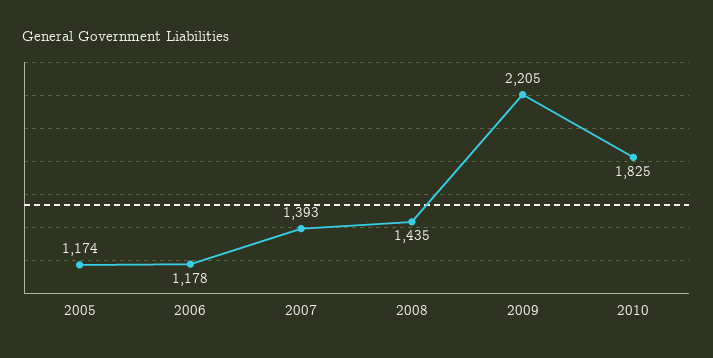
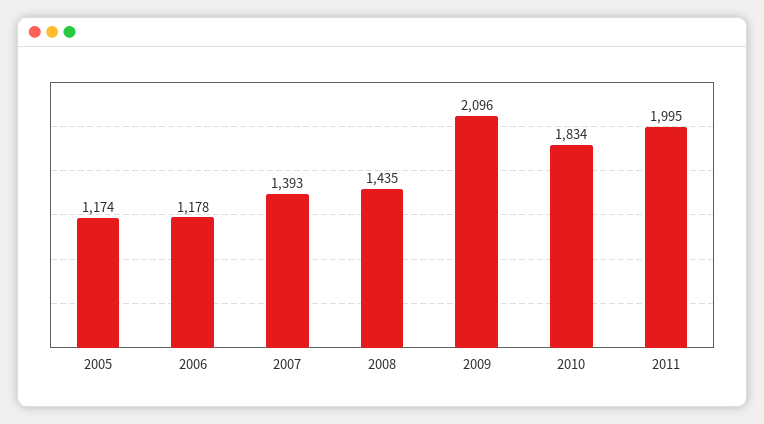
2009: 2205 -> 2096
2010: 1825 -> 1834
2011: none -> 1995

